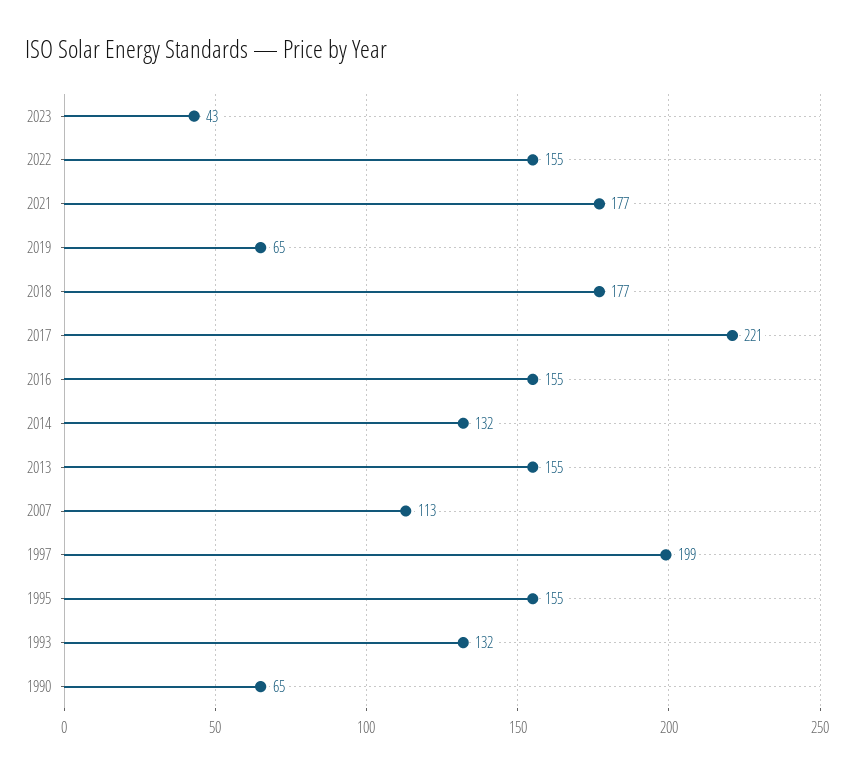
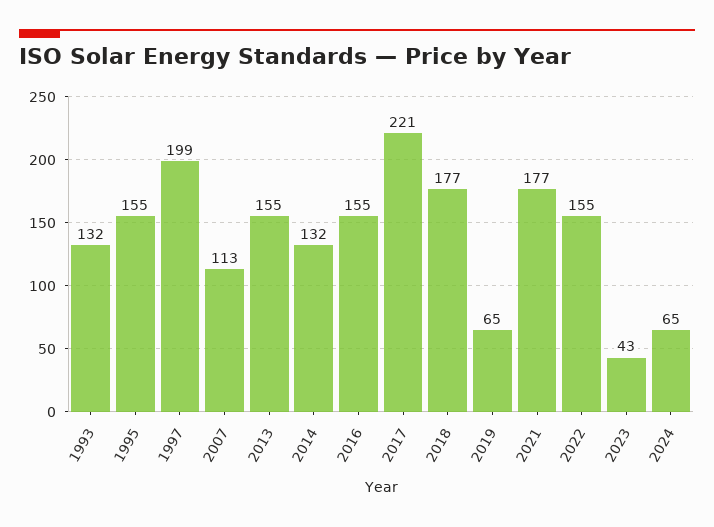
1990: 65 -> none
2024: none -> 65

